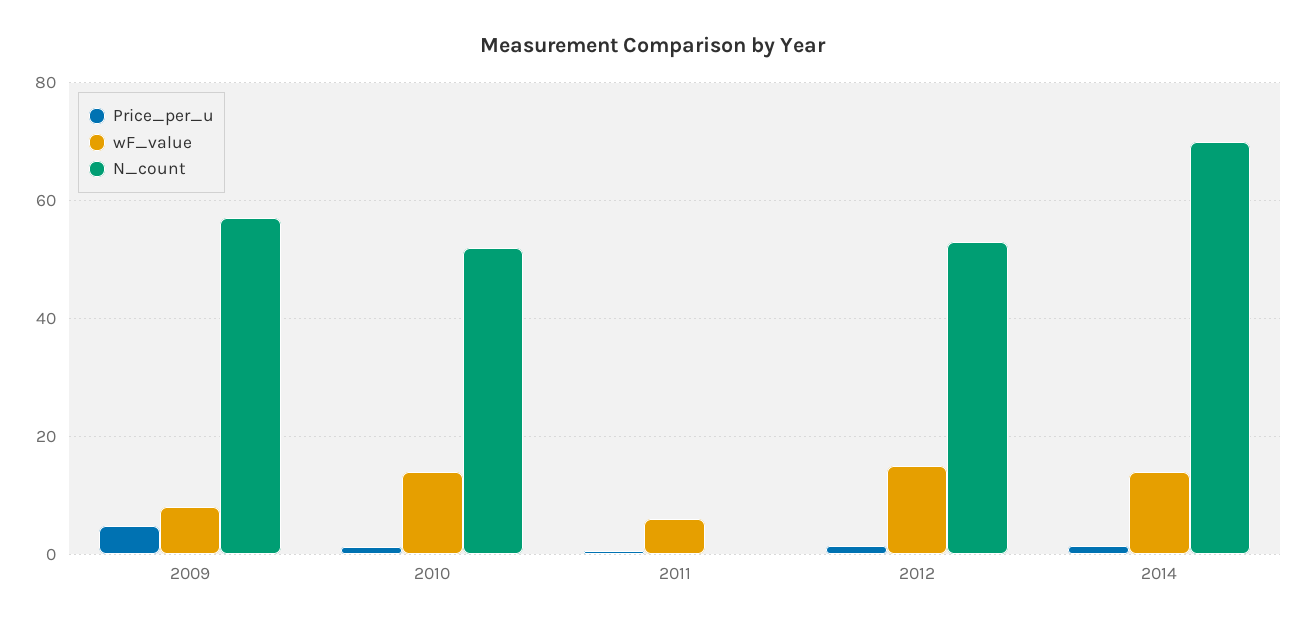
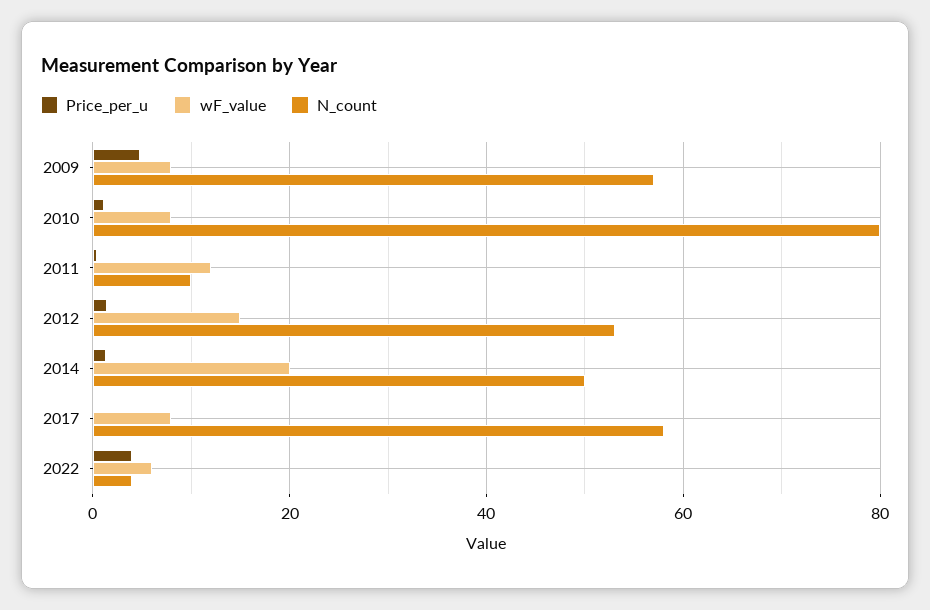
wF_value, 2010: 14 -> 8
N_count, 2010: 52 -> 80
wF_value, 2011: 6 -> 12
N_count, 2011: 0 -> 10
wF_value, 2014: 14 -> 20
N_count, 2014: 70 -> 50
Price_per_u, 2017: none -> 0
wF_value, 2017: none -> 8
N_count, 2017: none -> 58
Price_per_u, 2022: none -> 4
wF_value, 2022: none -> 6
N_count, 2022: none -> 4

